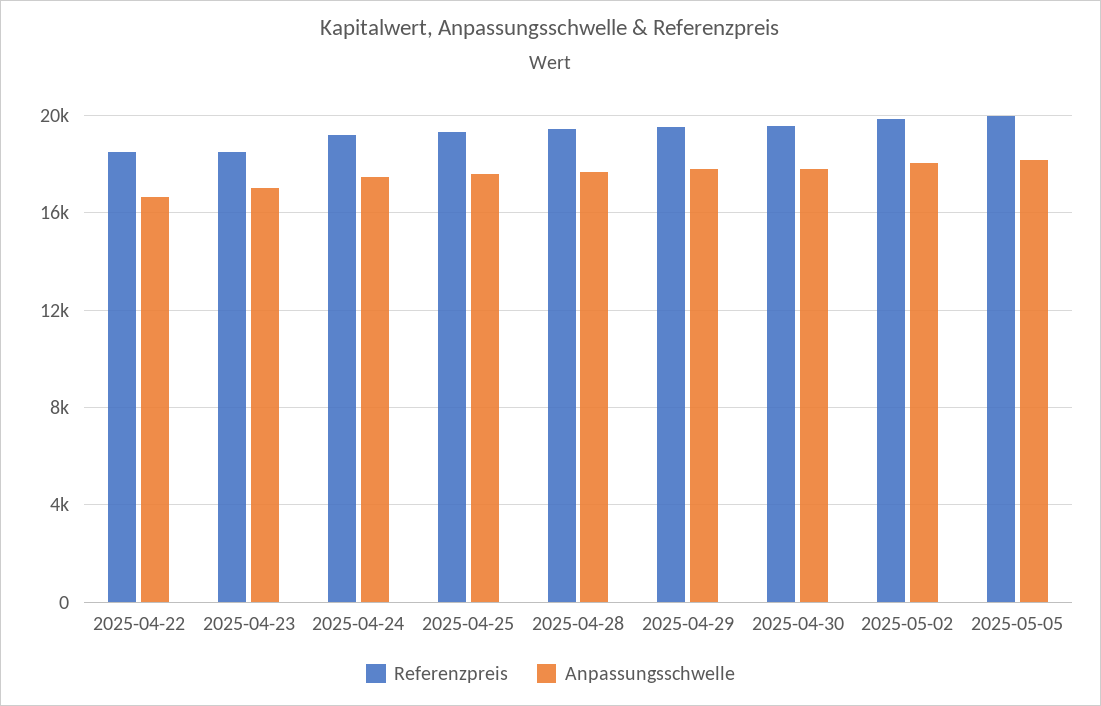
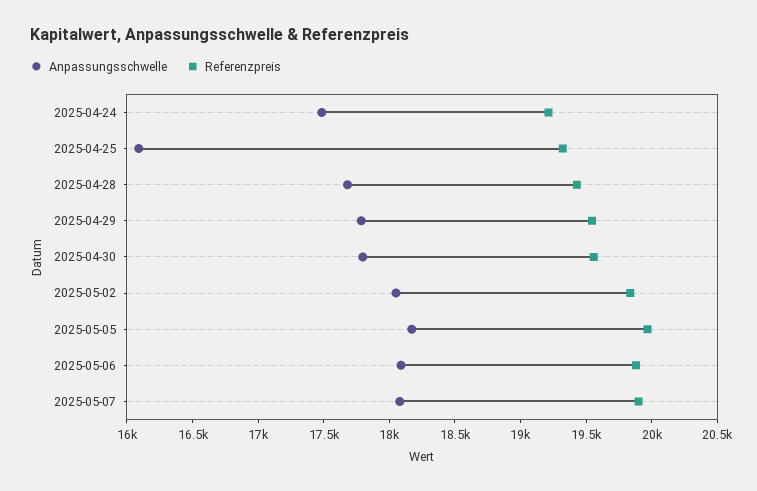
Referenzpreis, 2025-04-22: 18500 -> none
Anpassungsschwelle, 2025-04-22: 16500 -> none
Referenzpreis, 2025-04-23: 18500 -> none
Anpassungsschwelle, 2025-04-23: 17000 -> none
Anpassungsschwelle, 2025-04-25: 17500 -> 16100
Anpassungsschwelle, 2025-05-06: none -> 18100
Referenzpreis, 2025-05-06: none -> 19900
Anpassungsschwelle, 2025-05-07: none -> 18100
Referenzpreis, 2025-05-07: none -> 19900

